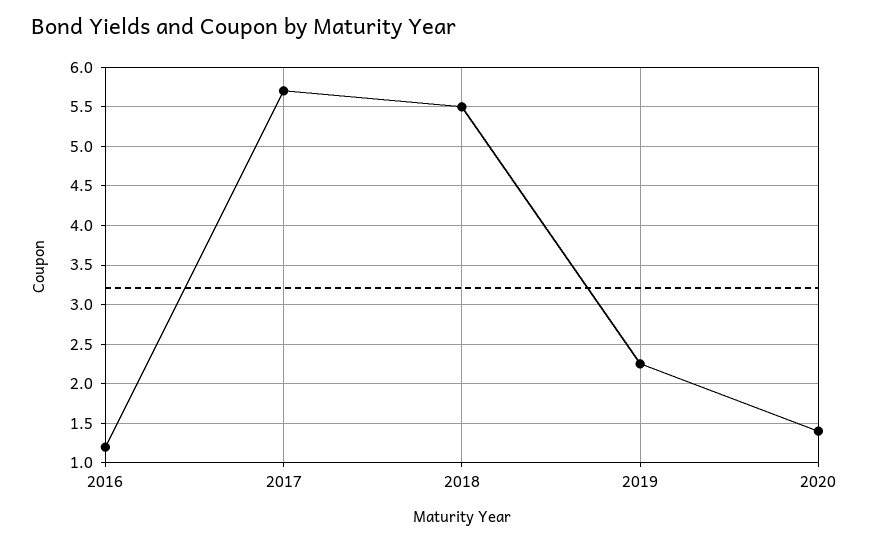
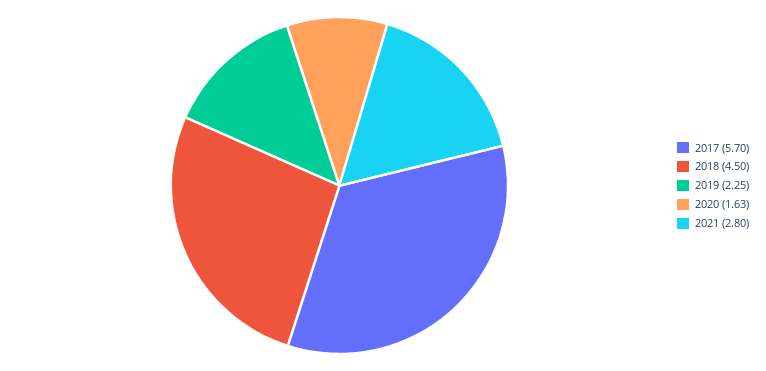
2016: 1.2 -> none
2018: 5.5 -> 4.5
2020: 1.4 -> 1.63
2021: none -> 2.8

